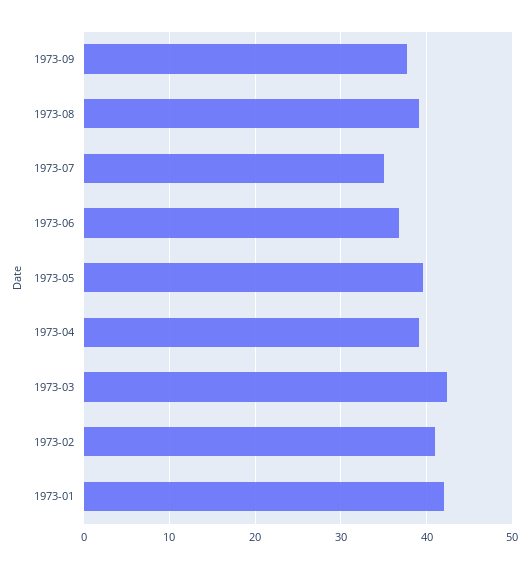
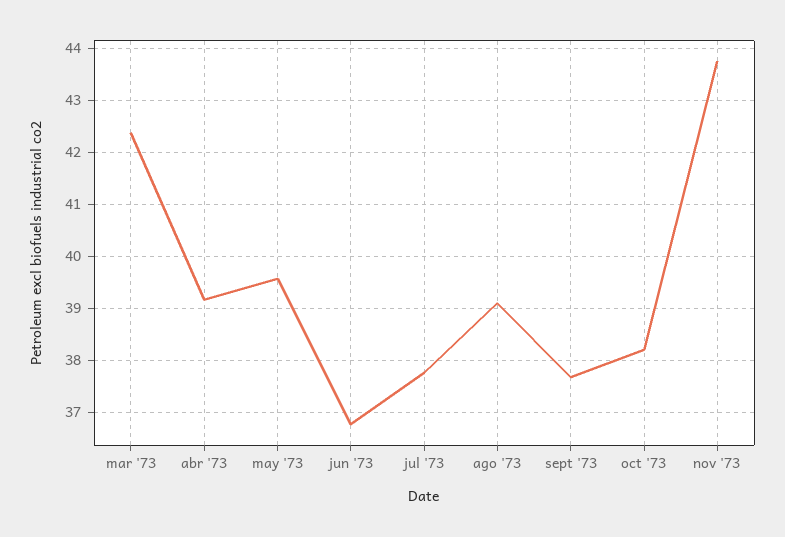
1973-07: 35 -> 37.8
1973-02: 41 -> none
1973-01: 42 -> none
oct '73: none -> 38.2
nov '73: none -> 43.8

